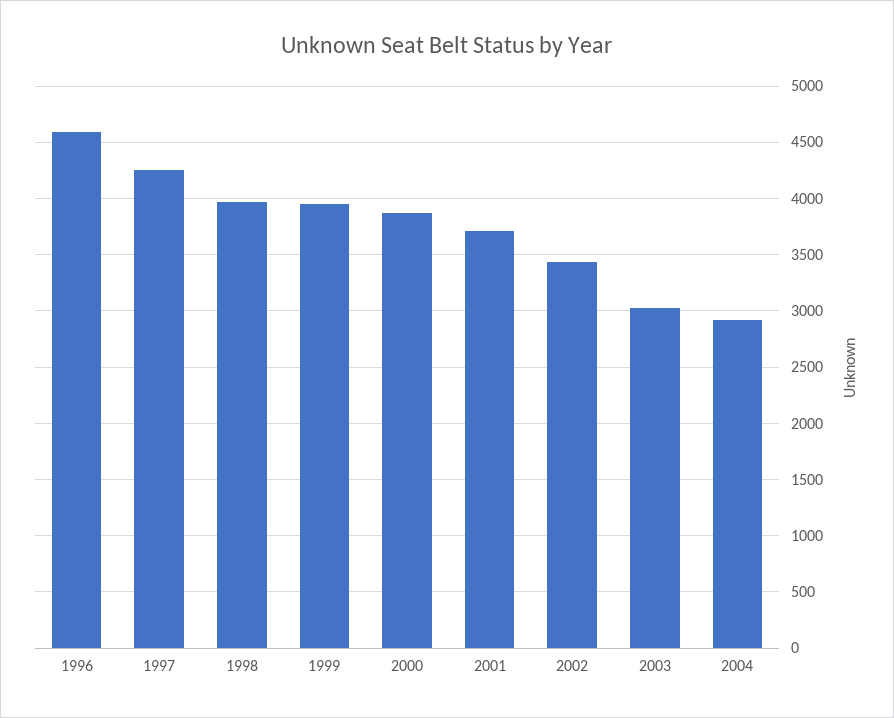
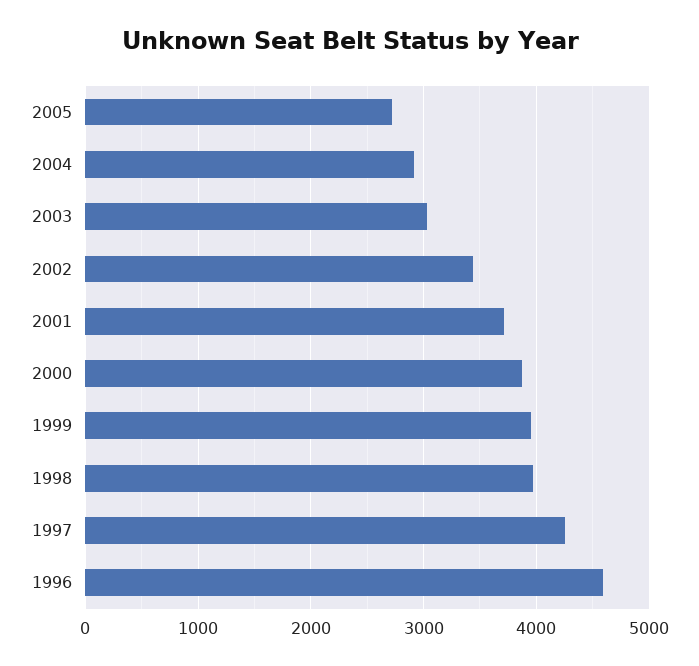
2005: none -> 2700

